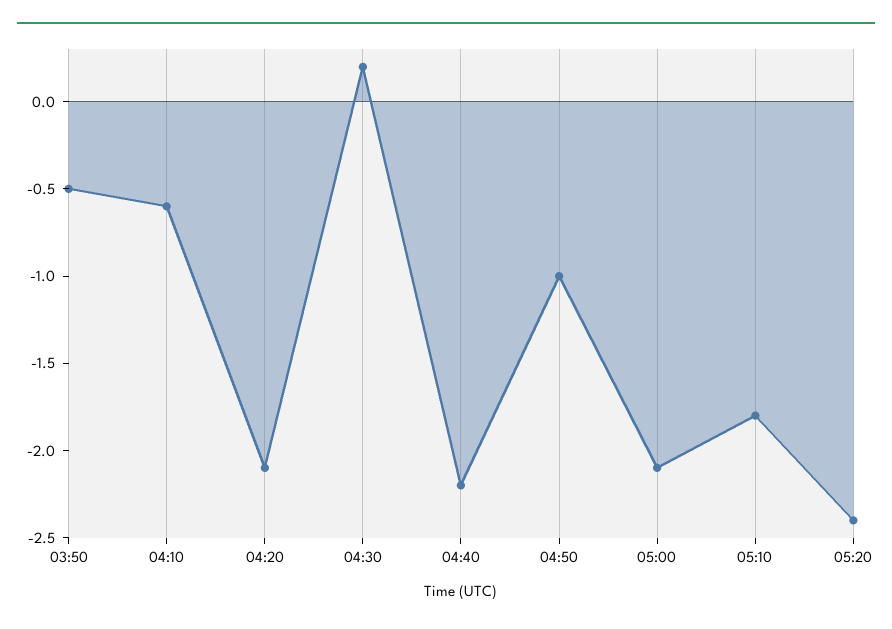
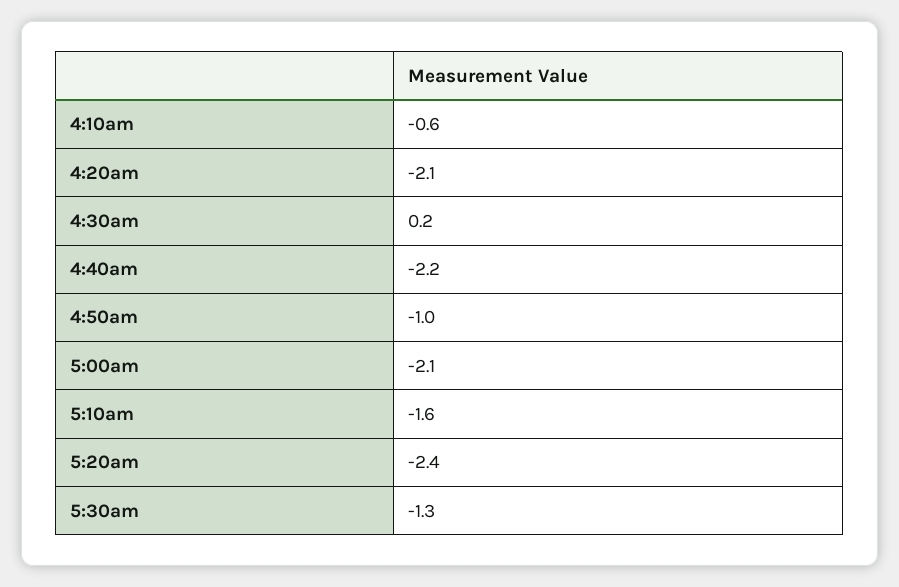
03:50: -0.5 -> none
05:10: -1.8 -> -1.6
5:30am: none -> -1.3

